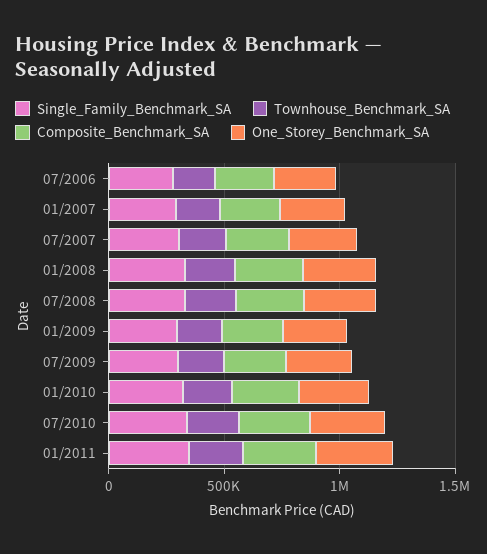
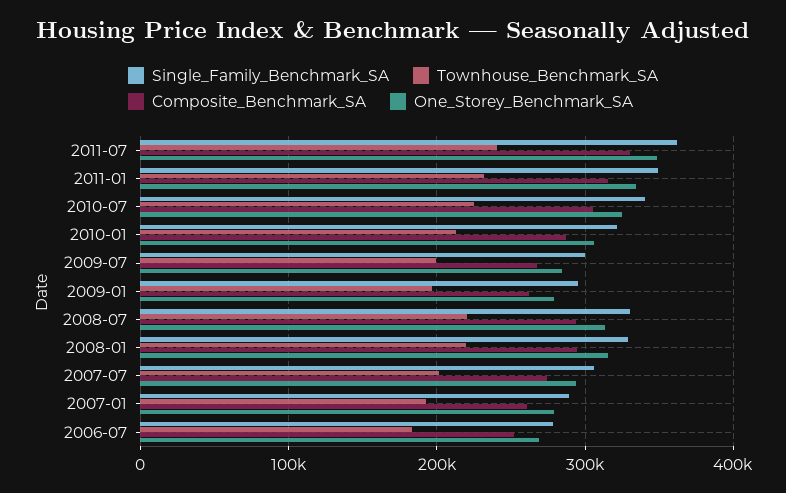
Single_Family_Benchmark_SA, 2011-07: none -> 360000
Townhouse_Benchmark_SA, 2011-07: none -> 240000
Composite_Benchmark_SA, 2011-07: none -> 330000
One_Storey_Benchmark_SA, 2011-07: none -> 350000

